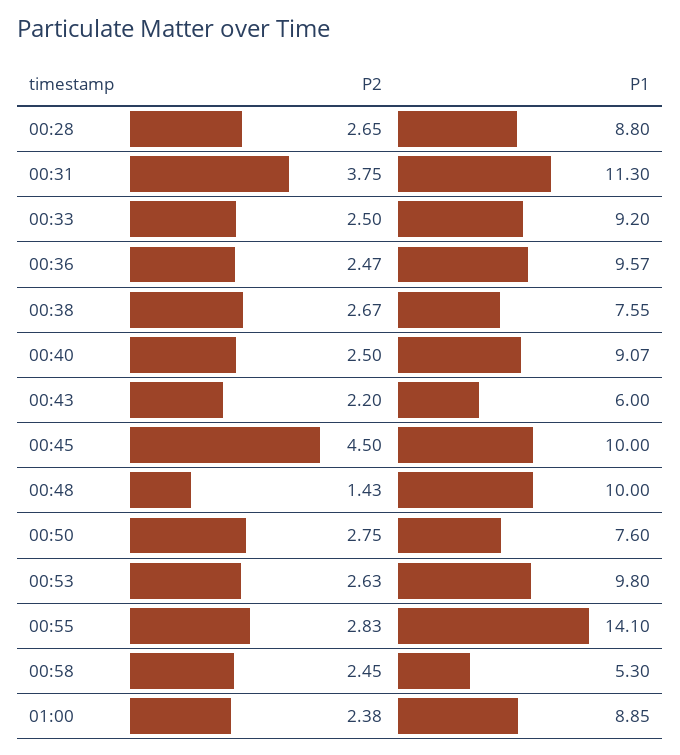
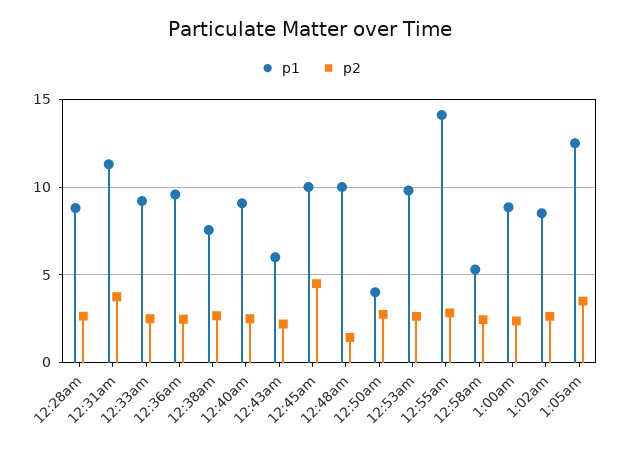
P1, 00:50: 7.6 -> 4
P1, 1:02am: none -> 8.5
P2, 1:02am: none -> 2.5
P1, 1:05am: none -> 12.5
P2, 1:05am: none -> 3.5

